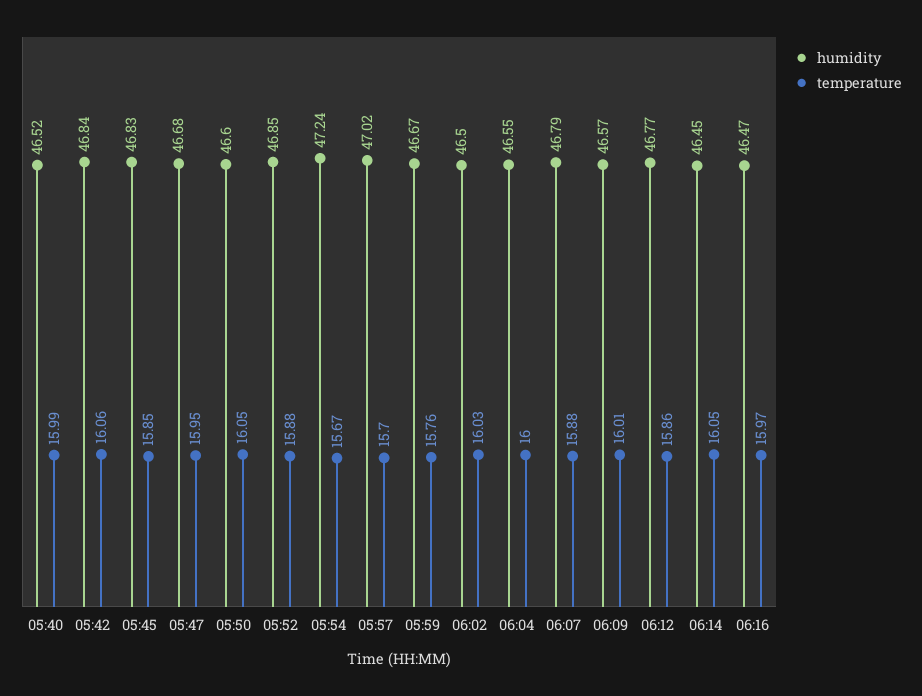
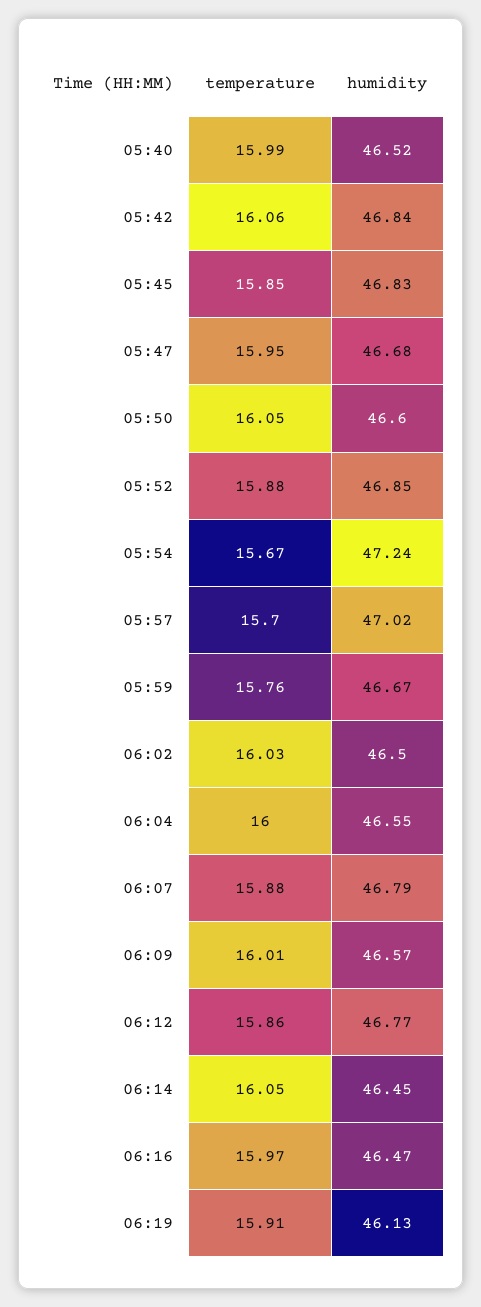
temperature, 06:19: none -> 15.91
humidity, 06:19: none -> 46.13

